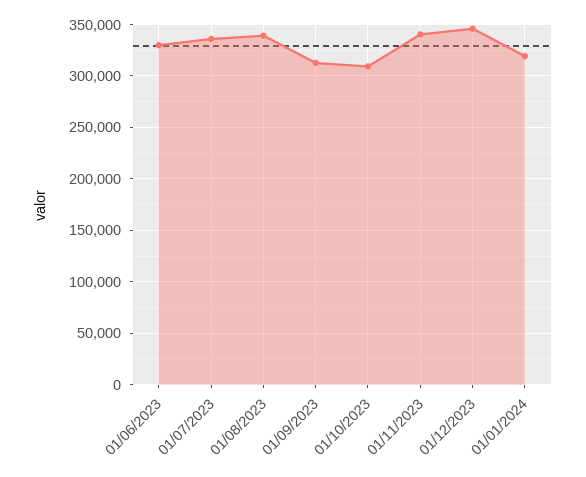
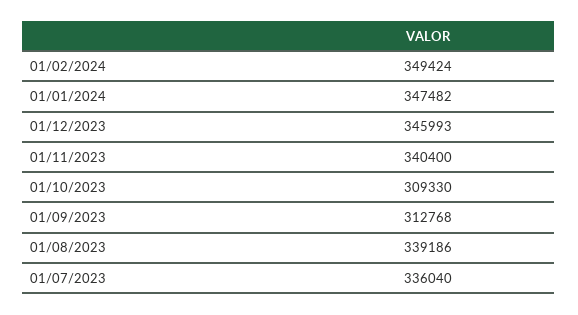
01/06/2023: 330000 -> none
01/01/2024: 320000 -> 347482
01/02/2024: none -> 349424

